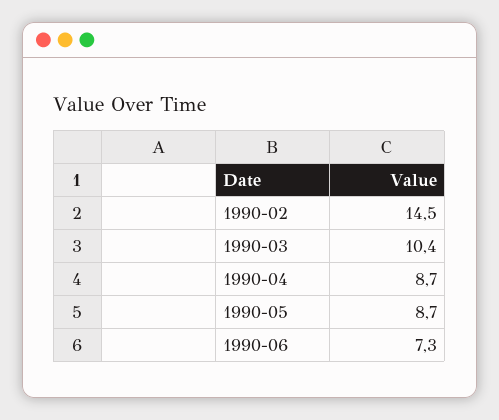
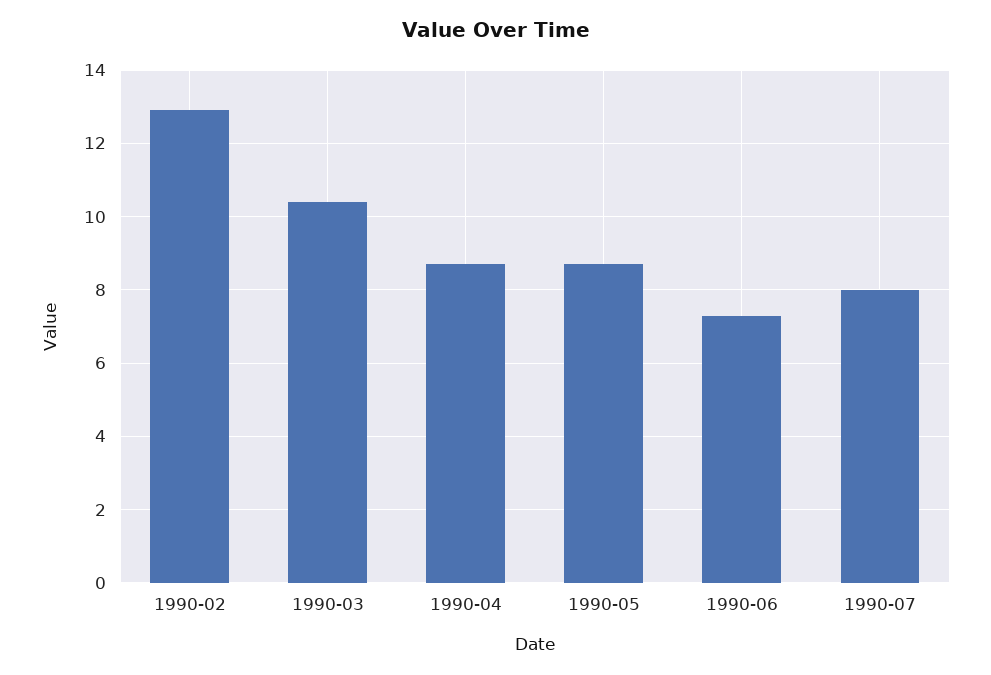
1990-02: 14.5 -> 13
1990-07: none -> 8

